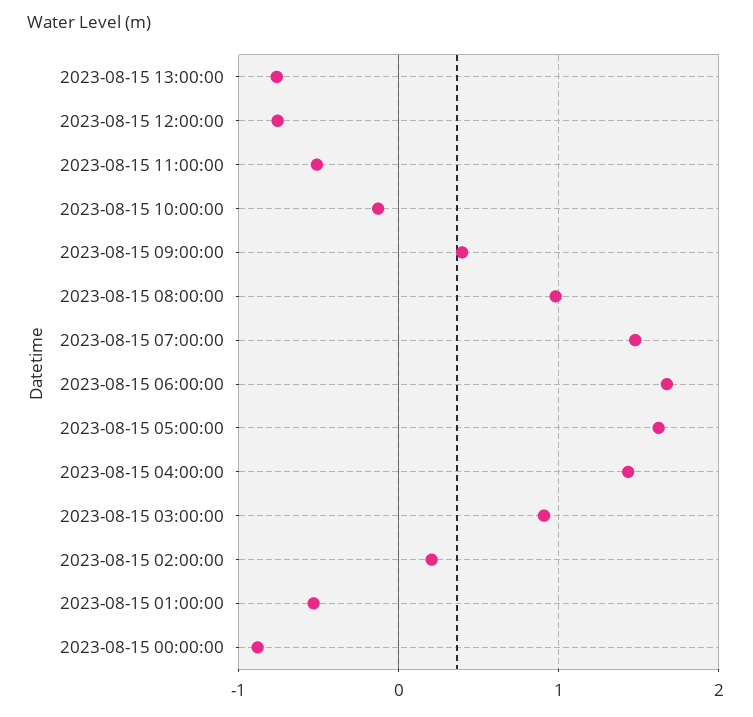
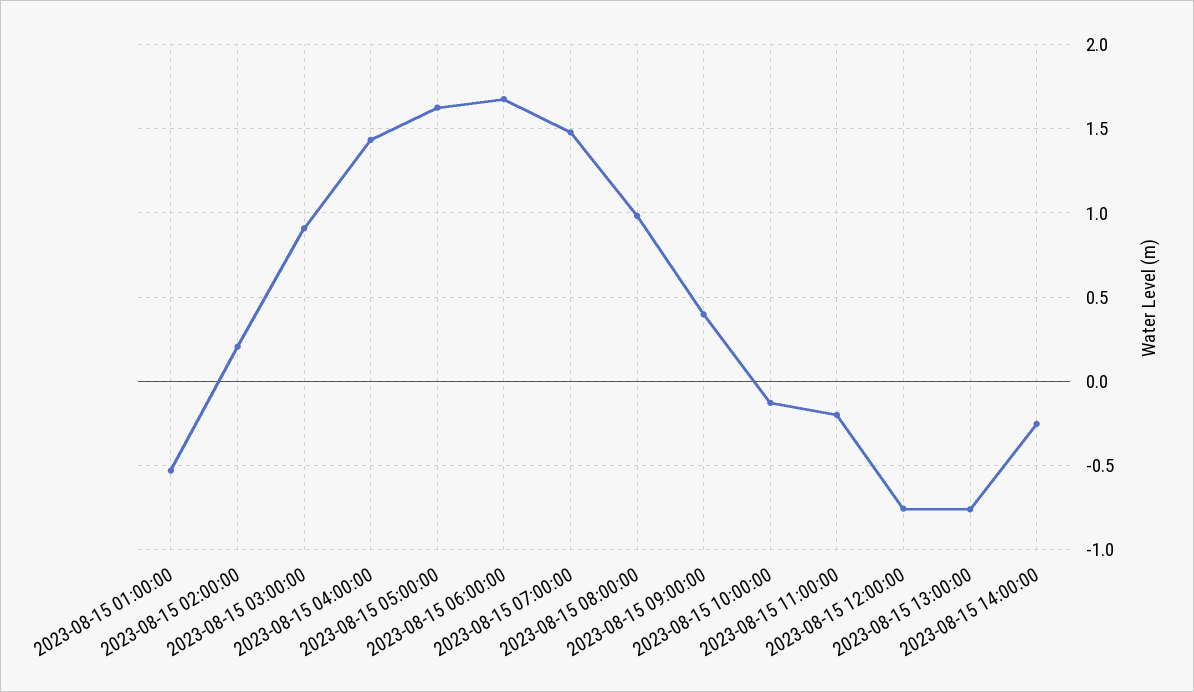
2023-08-15 11:00:00: -0.5 -> -0.2
2023-08-15 00:00:00: -0.9 -> none
2023-08-15 14:00:00: none -> -0.25

